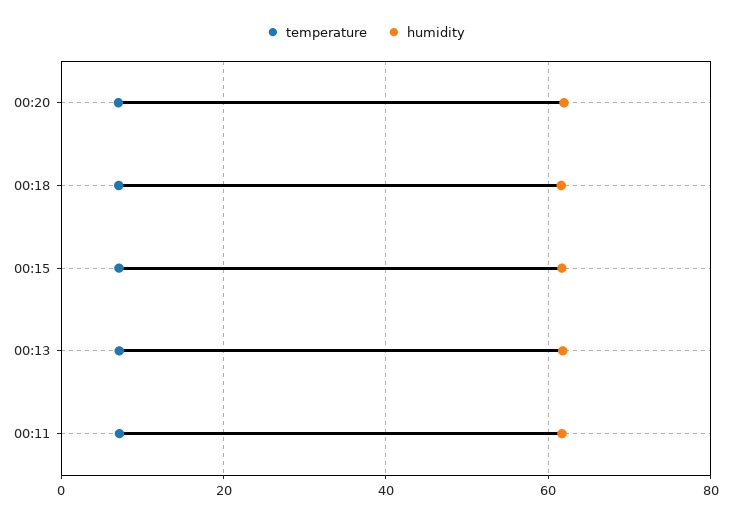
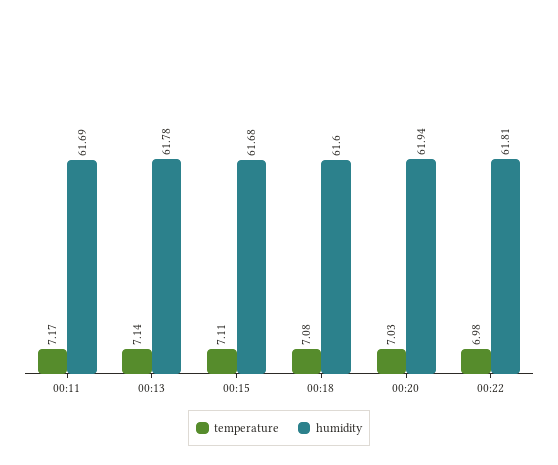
temperature, 00:22: none -> 6.98
humidity, 00:22: none -> 61.81

